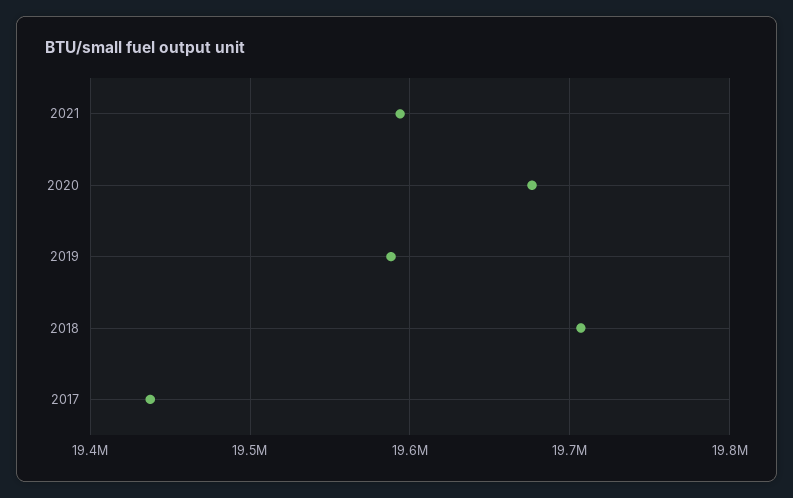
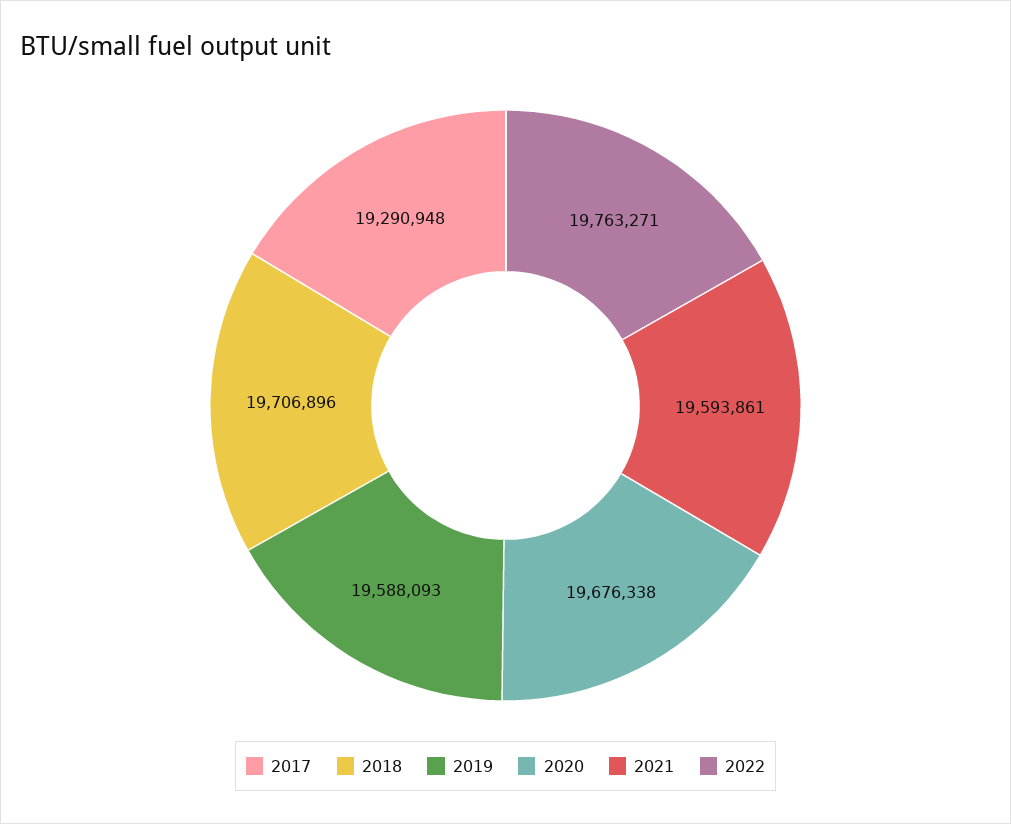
2017: 19440000 -> 19290948
2022: none -> 19763271

